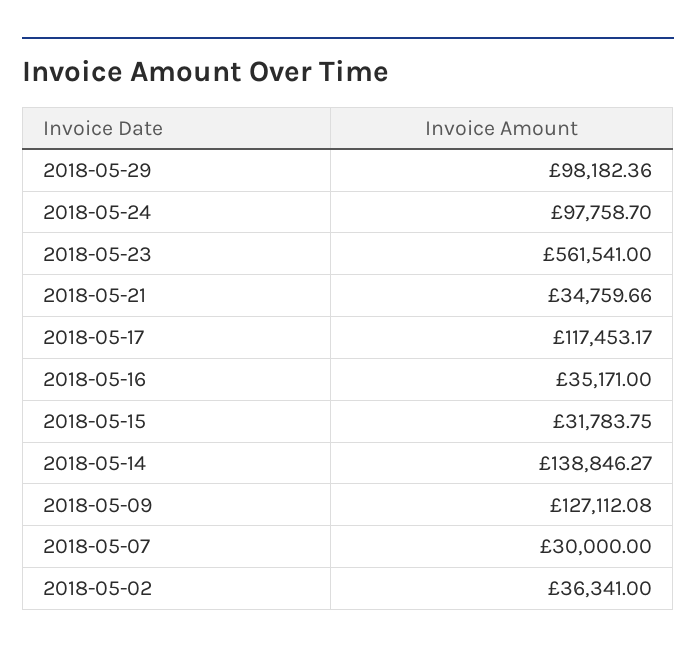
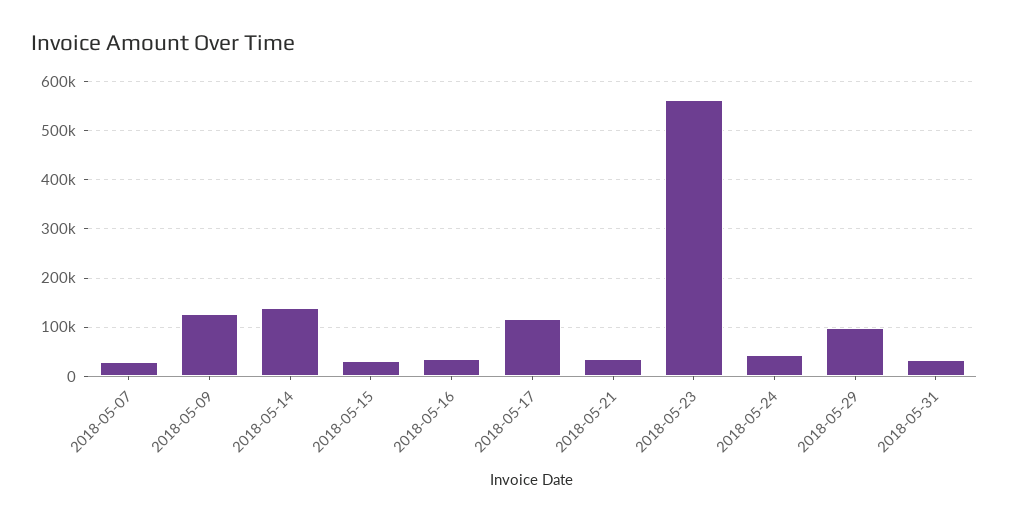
2018-05-24: 97758.7 -> 40000
2018-05-02: 36341 -> none
2018-05-31: none -> 40000

